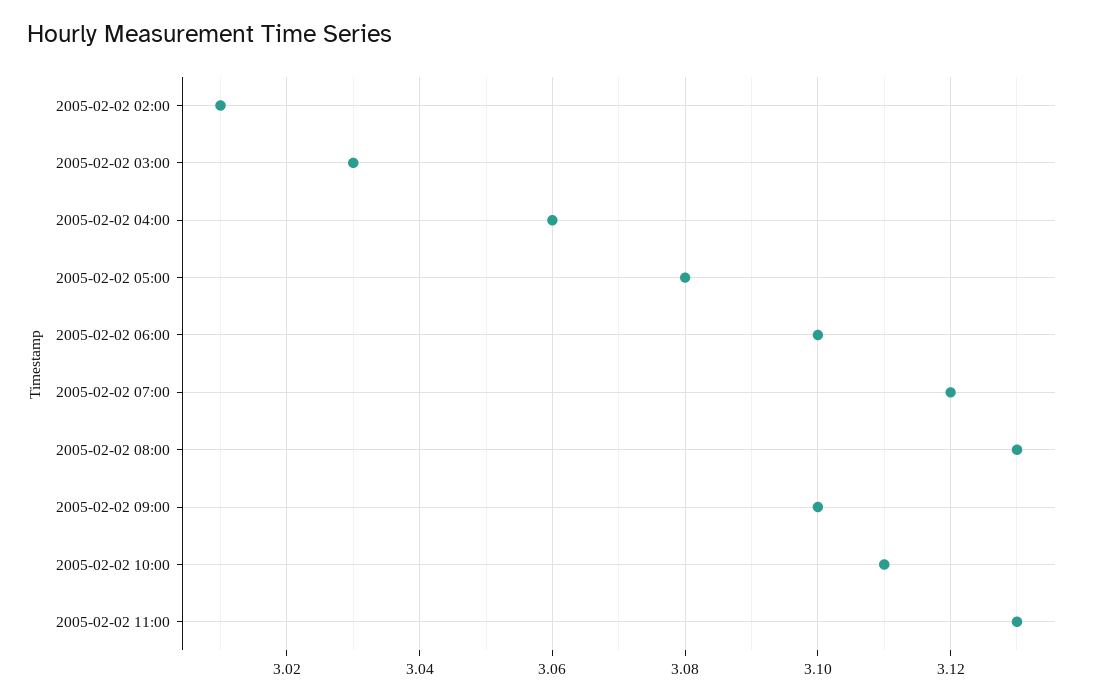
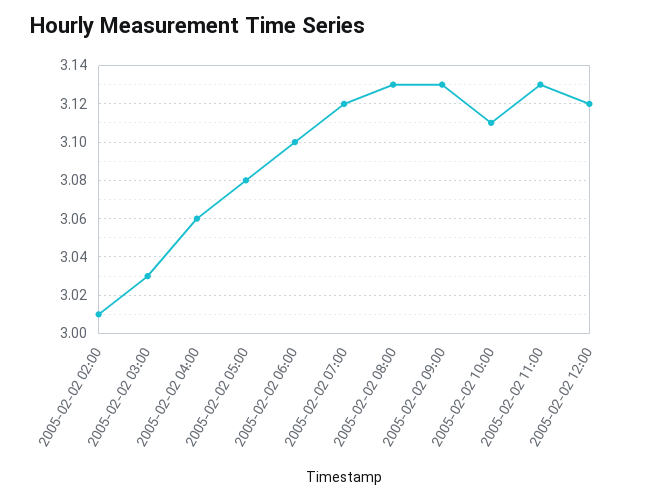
2005-02-02 09:00: 3.1 -> 3.13
2005-02-02 12:00: none -> 3.12

